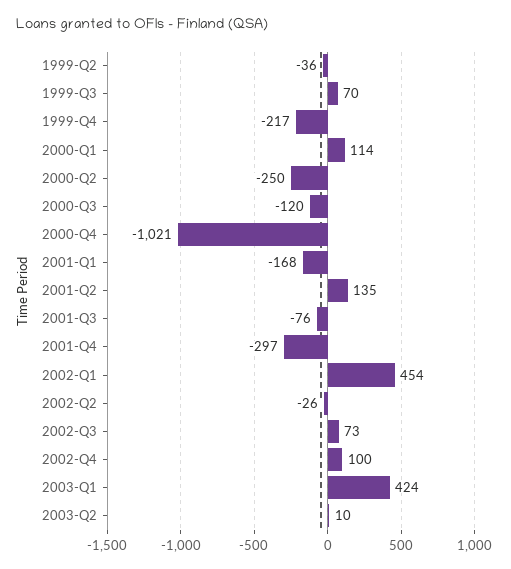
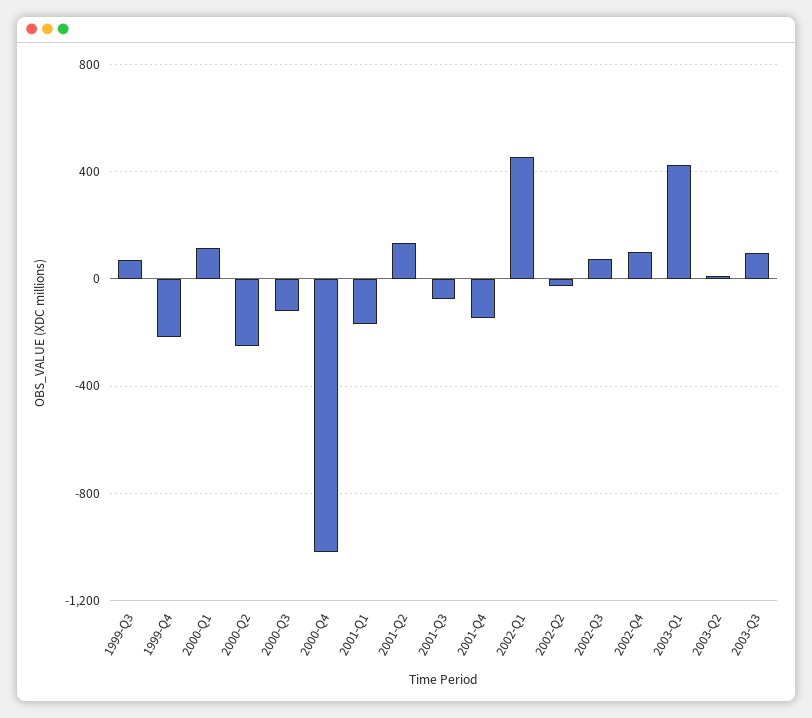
1999-Q2: -36 -> none
2001-Q4: -297 -> -150
2003-Q3: none -> 100

